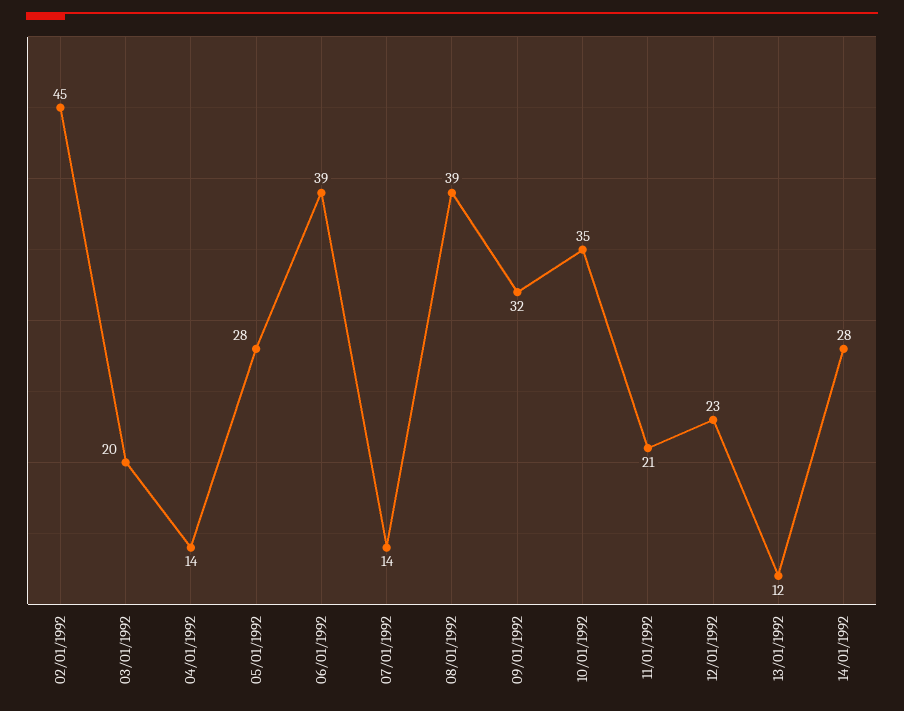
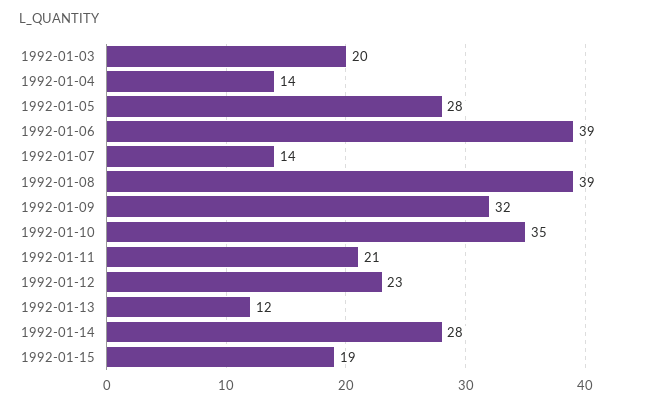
02/01/1992: 45 -> none
1992-01-15: none -> 19

